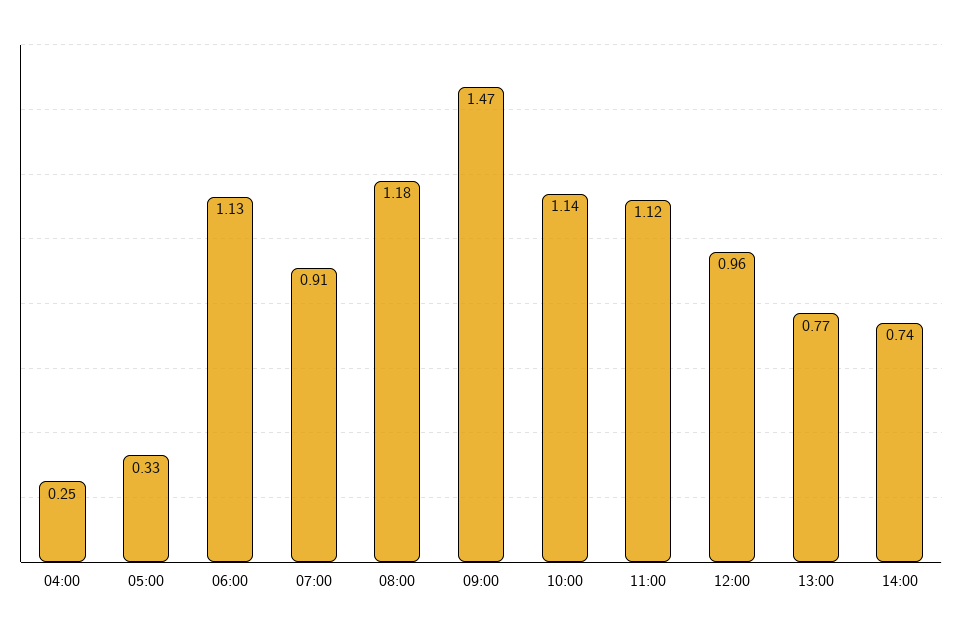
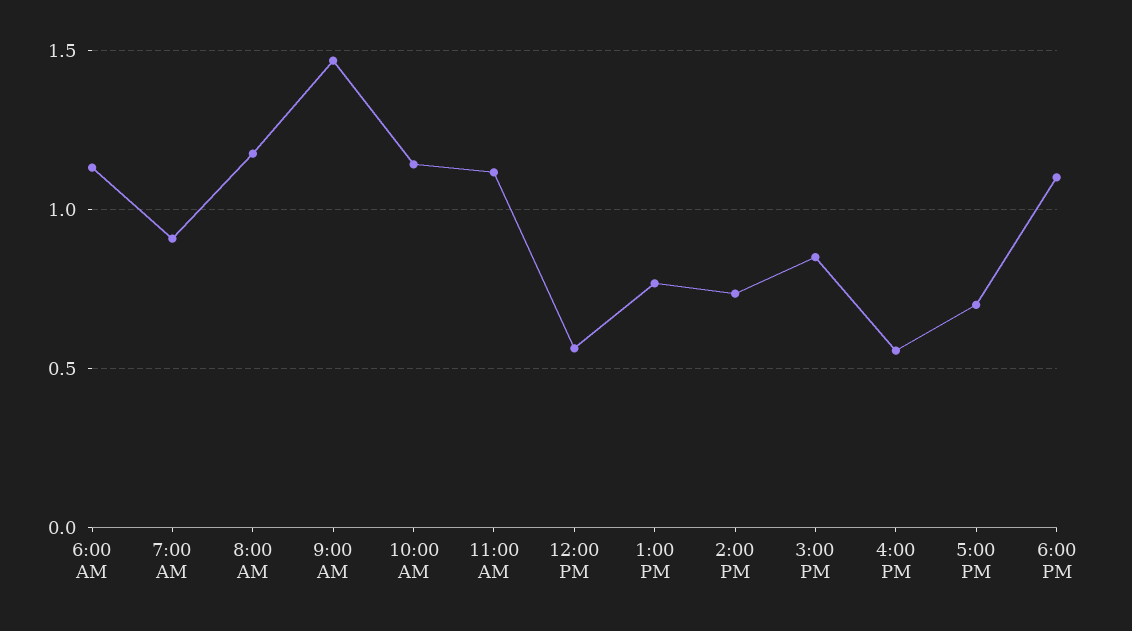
04:00: 0.25 -> none
05:00: 0.33 -> none
12:00: 0.96 -> 0.55
3:00 PM: none -> 0.85
4:00 PM: none -> 0.55
5:00 PM: none -> 0.7
6:00 PM: none -> 1.1

